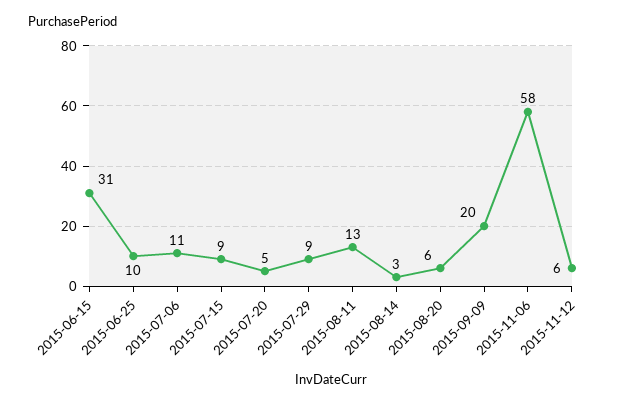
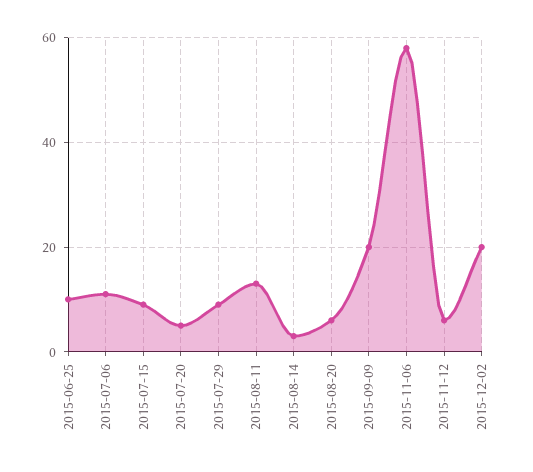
2015-06-15: 31 -> none
2015-12-02: none -> 20

